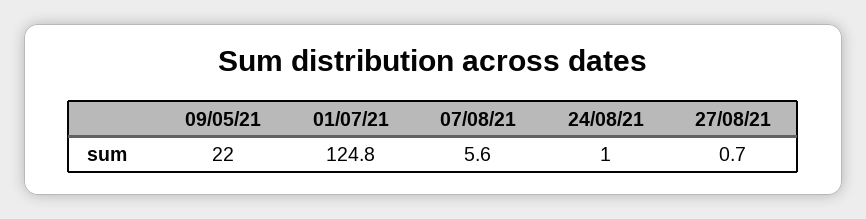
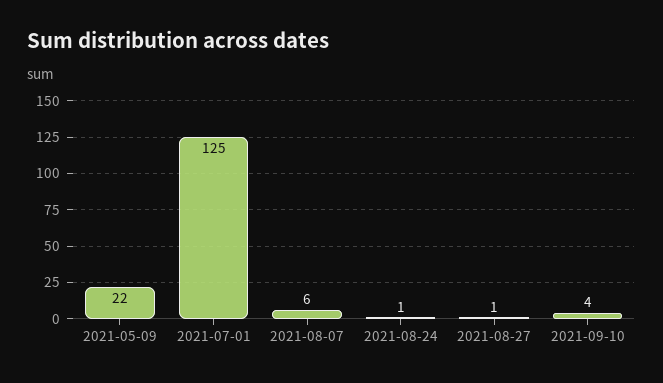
2021-09-10: none -> 4

